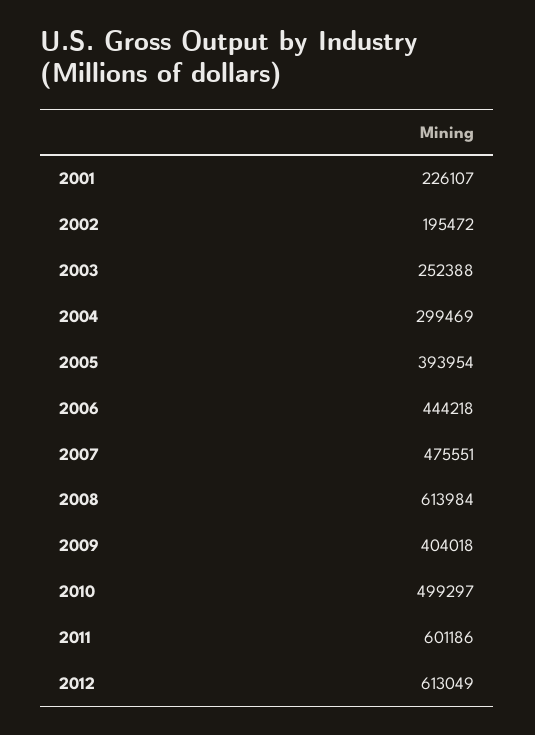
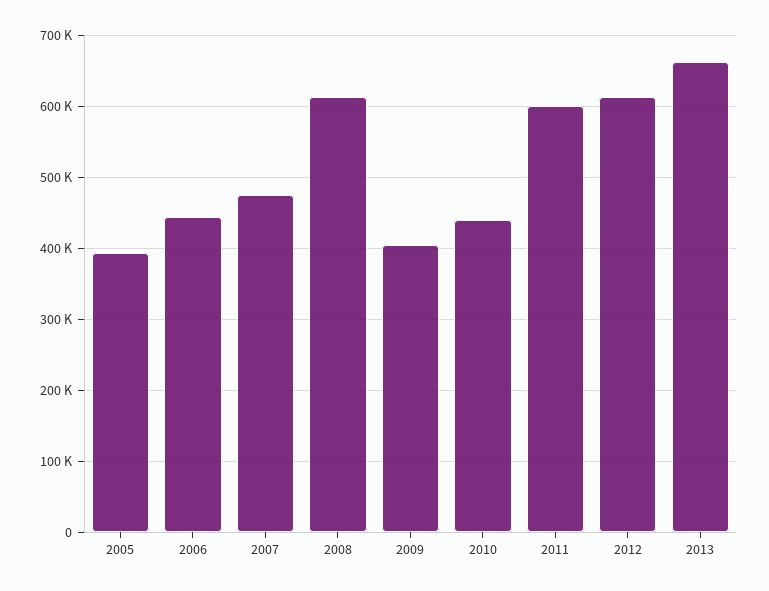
2001: 226107 -> none
2002: 195472 -> none
2003: 252388 -> none
2004: 299469 -> none
2010: 499297 -> 440000
2013: none -> 660000

